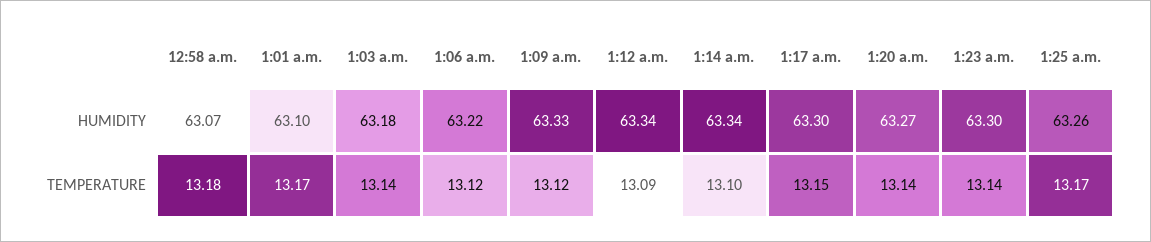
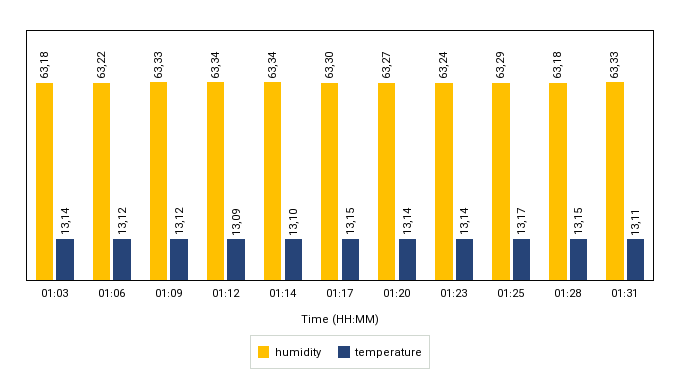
HUMIDITY, 12:58 a.m.: 63.07 -> none
HUMIDITY, 1:01 a.m.: 63.1 -> none
HUMIDITY, 1:23 a.m.: 63.3 -> 63.24
HUMIDITY, 1:25 a.m.: 63.26 -> 63.29
TEMPERATURE, 12:58 a.m.: 13.18 -> none
TEMPERATURE, 1:01 a.m.: 13.17 -> none
HUMIDITY, 01:28: none -> 63.18
TEMPERATURE, 01:28: none -> 13.15
HUMIDITY, 01:31: none -> 63.33
TEMPERATURE, 01:31: none -> 13.11

